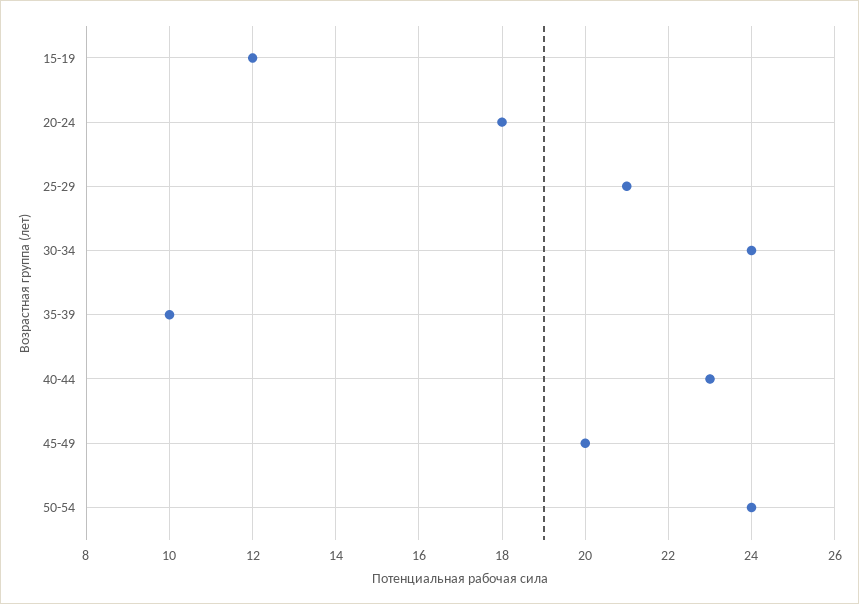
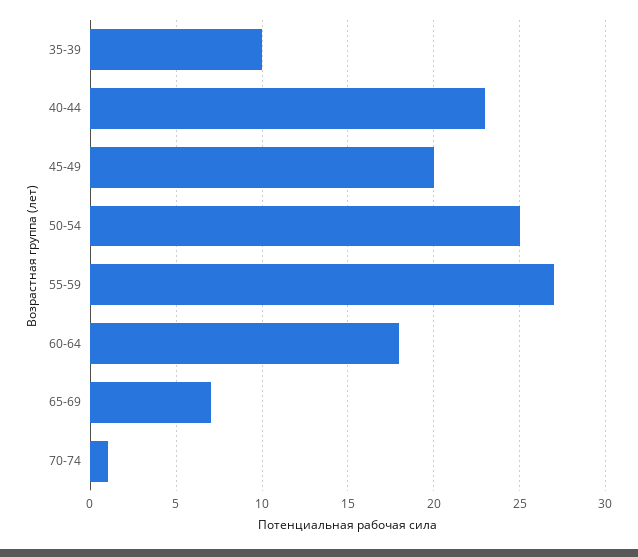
15-19: 12 -> none
20-24: 18 -> none
25-29: 21 -> none
30-34: 24 -> none
50-54: 24 -> 25
55-59: none -> 27
60-64: none -> 18
65-69: none -> 7
70-74: none -> 1

